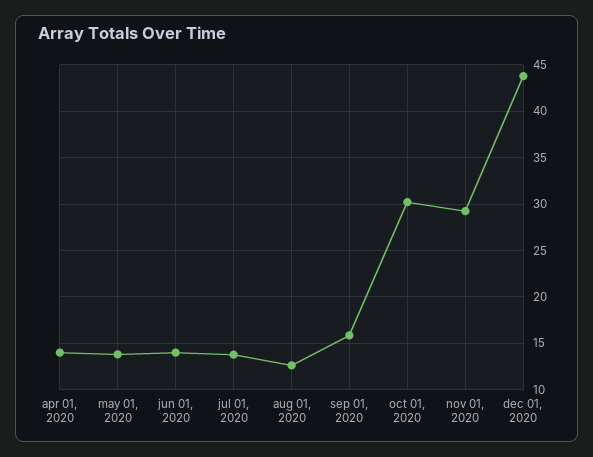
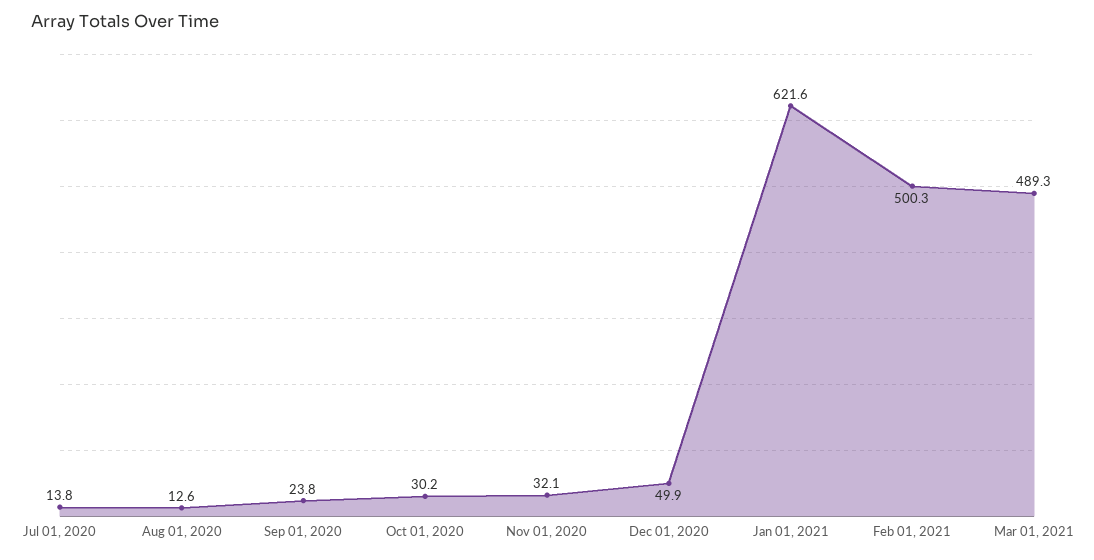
apr 01, 2020: 14 -> none
may 01, 2020: 14 -> none
jun 01, 2020: 14 -> none
sep 01, 2020: 16 -> 23.8
nov 01, 2020: 29 -> 32.1
dec 01, 2020: 44 -> 49.9
Jan 01, 2021: none -> 621.6
Feb 01, 2021: none -> 500.3
Mar 01, 2021: none -> 489.3

